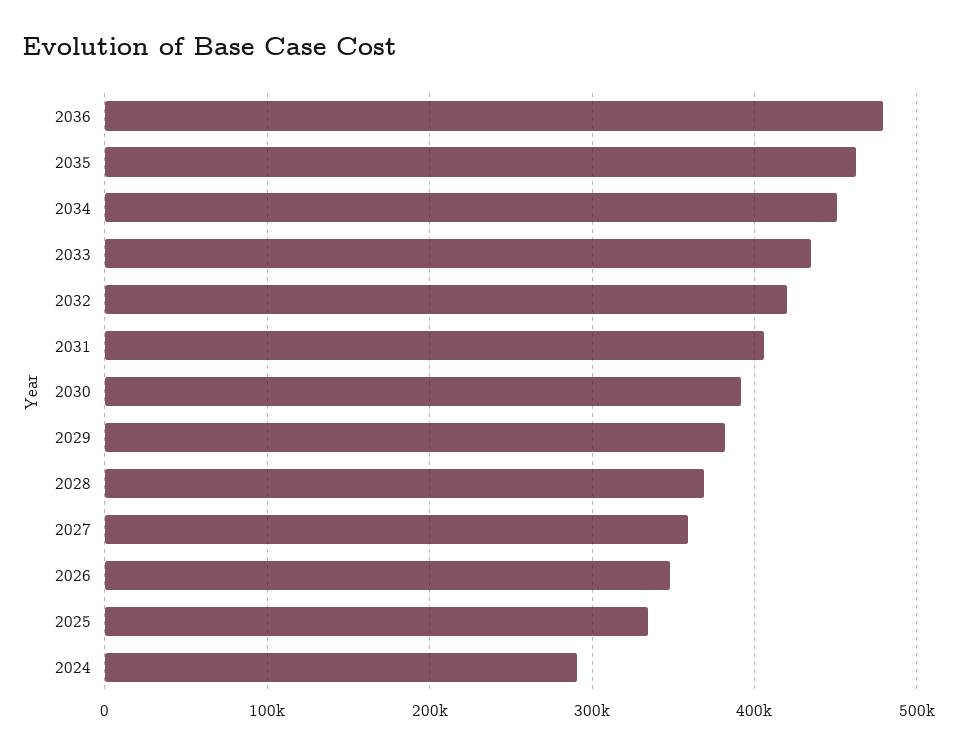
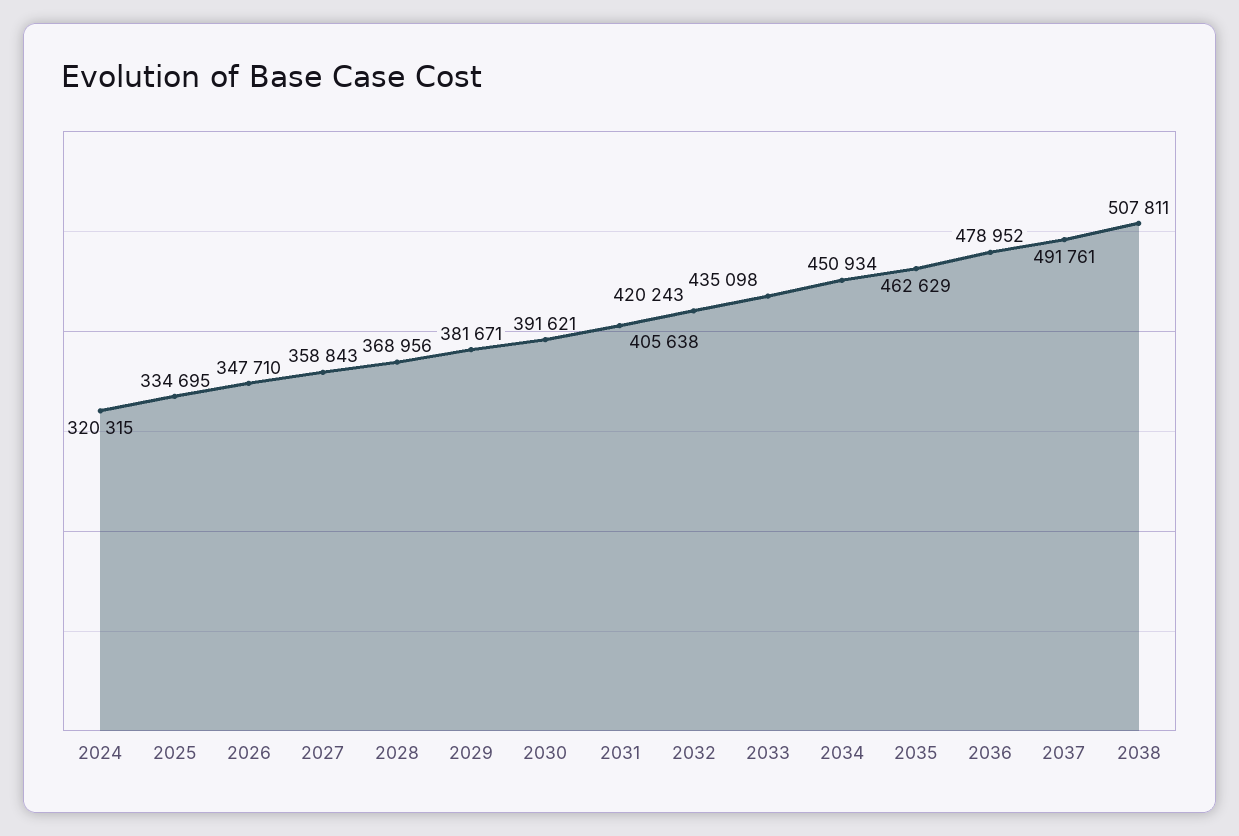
2024: 290000 -> 320315
2037: none -> 491761
2038: none -> 507811

